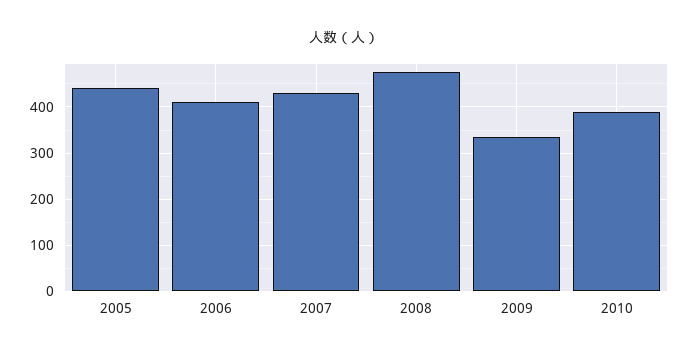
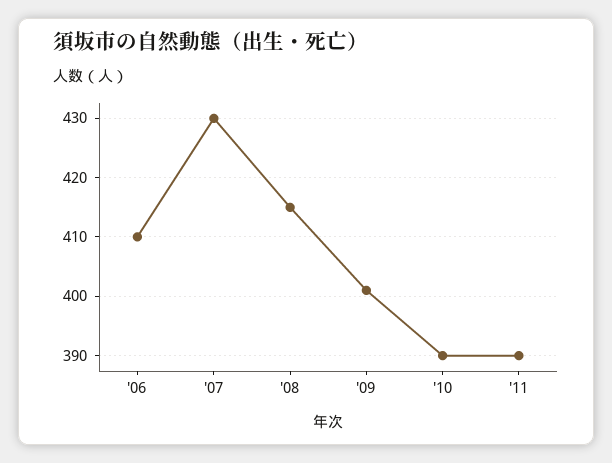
2005: 440 -> none
2008: 480 -> 415
2009: 340 -> 400
'11: none -> 390

